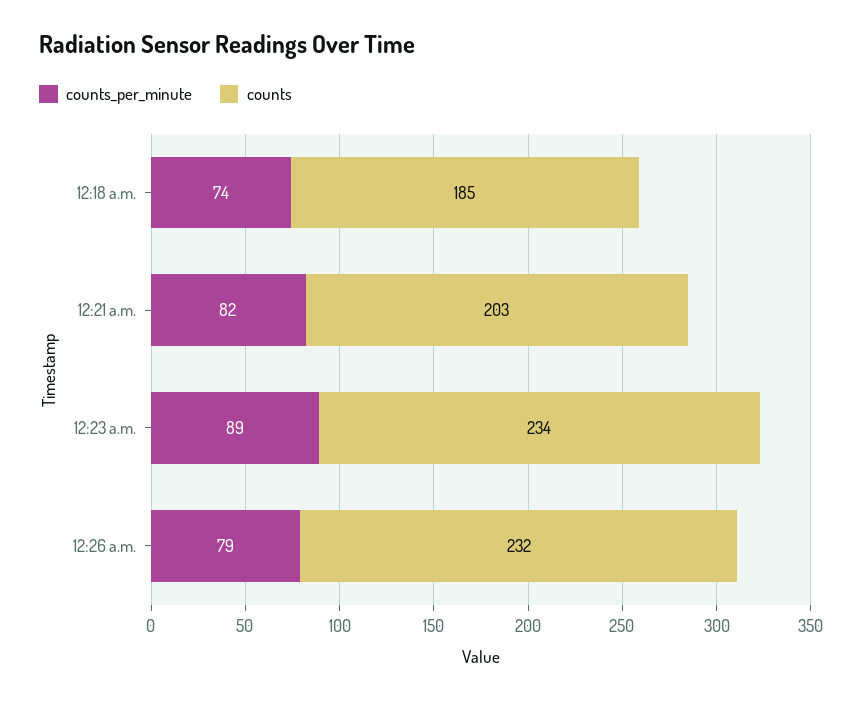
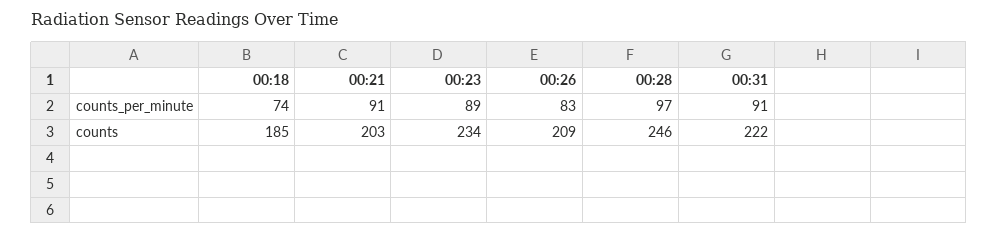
counts_per_minute, 12:21 a.m.: 82 -> 91
counts_per_minute, 12:26 a.m.: 79 -> 83
counts, 12:26 a.m.: 232 -> 209
counts_per_minute, 00:28: none -> 97
counts_per_minute, 00:31: none -> 91
counts, 00:28: none -> 246
counts, 00:31: none -> 222

